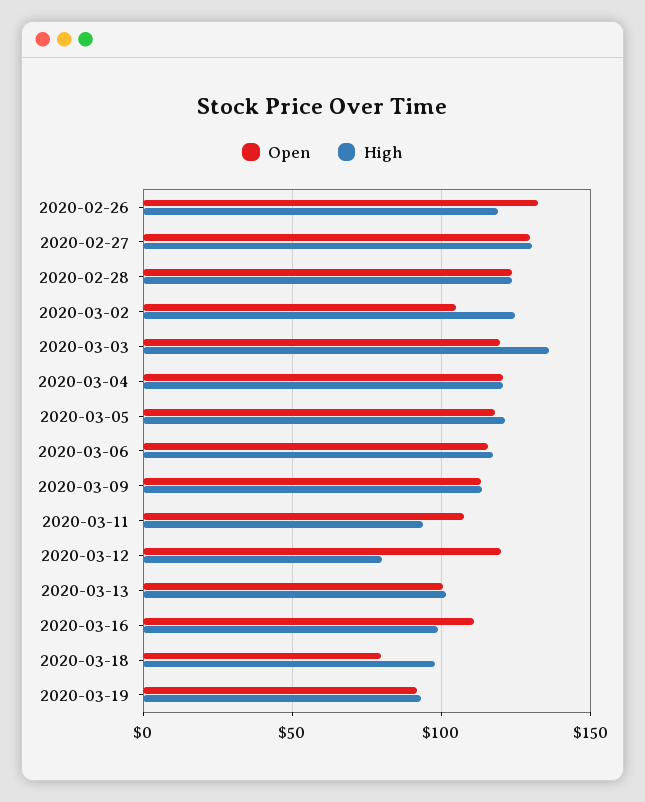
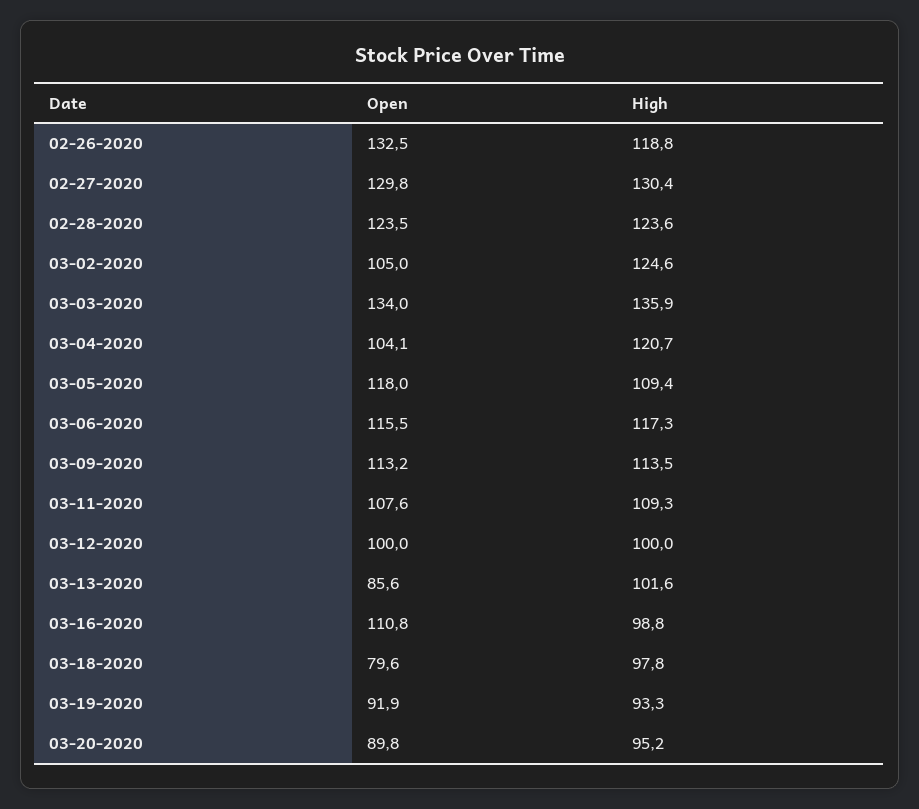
Open, 2020-03-03: 120 -> 134
Open, 2020-03-04: 120 -> 104.1
High, 2020-03-05: 120 -> 109.4
High, 2020-03-11: 95 -> 109.3
Open, 2020-03-12: 120 -> 100
High, 2020-03-12: 80 -> 100
Open, 2020-03-13: 100 -> 85.6
Open, 03-20-2020: none -> 89.8
High, 03-20-2020: none -> 95.2

